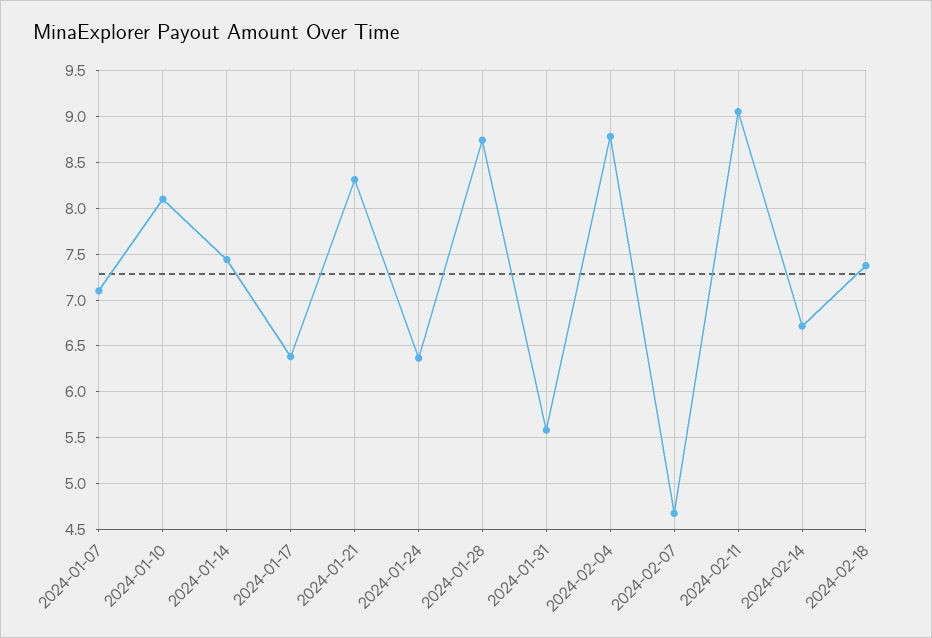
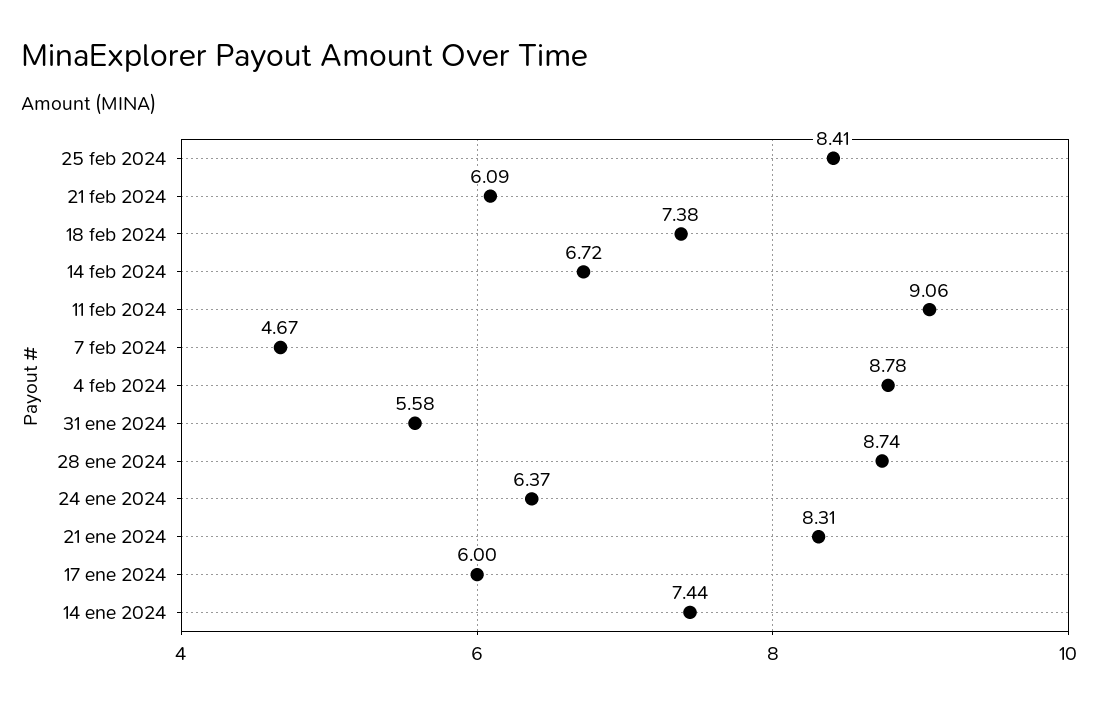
2024-01-07: 7.1 -> none
2024-01-10: 8.1 -> none
2024-01-17: 6.4 -> 6
25 feb 2024: none -> 8.41
21 feb 2024: none -> 6.09

